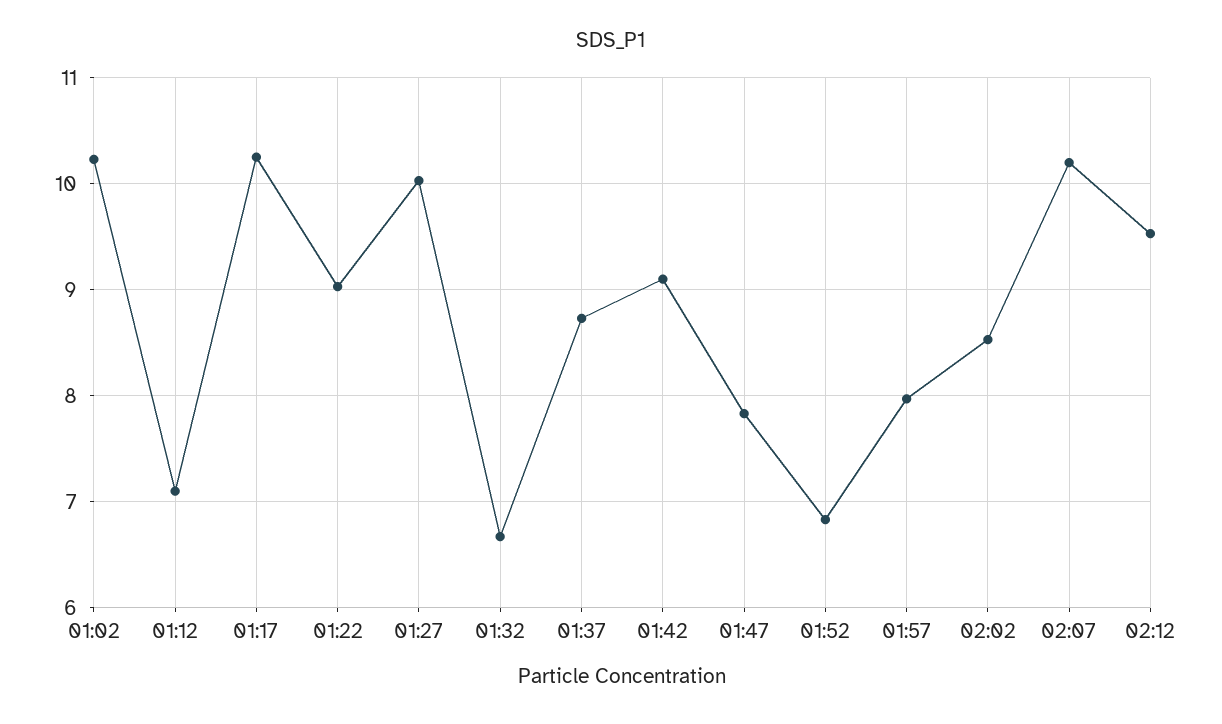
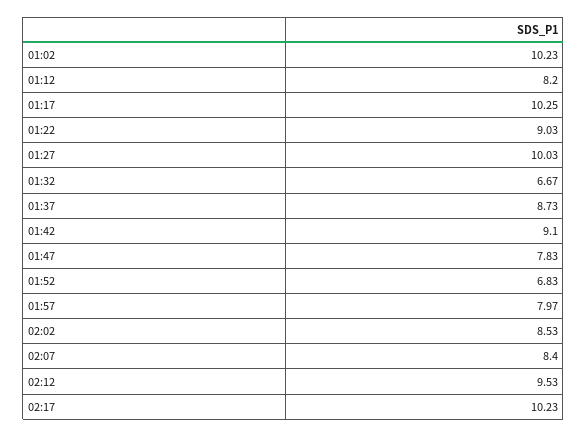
01:12: 7.1 -> 8.2
02:07: 10.2 -> 8.4
02:17: none -> 10.23

